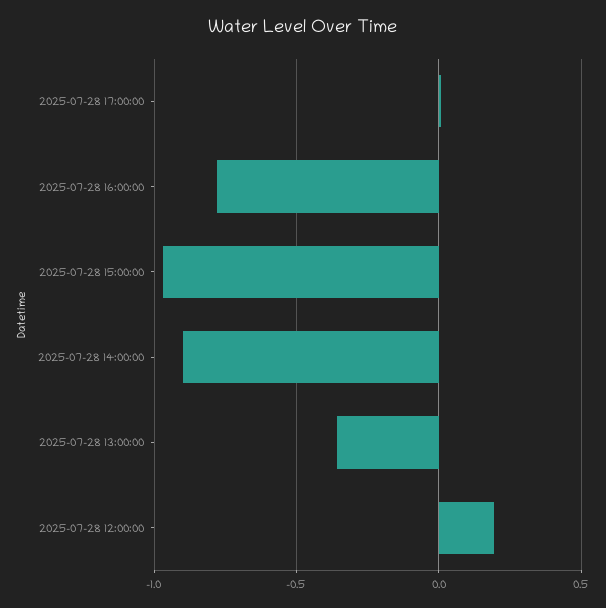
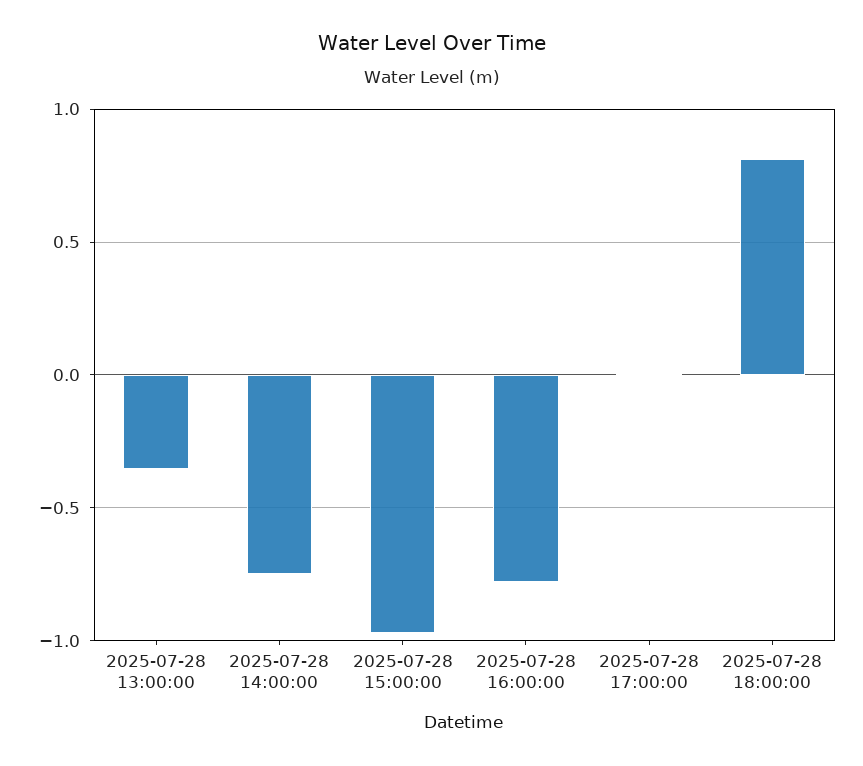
2025-07-28 14:00:00: -0.9 -> -0.75
2025-07-28 12:00:00: 0.2 -> none
2025-07-28 18:00:00: none -> 0.8

